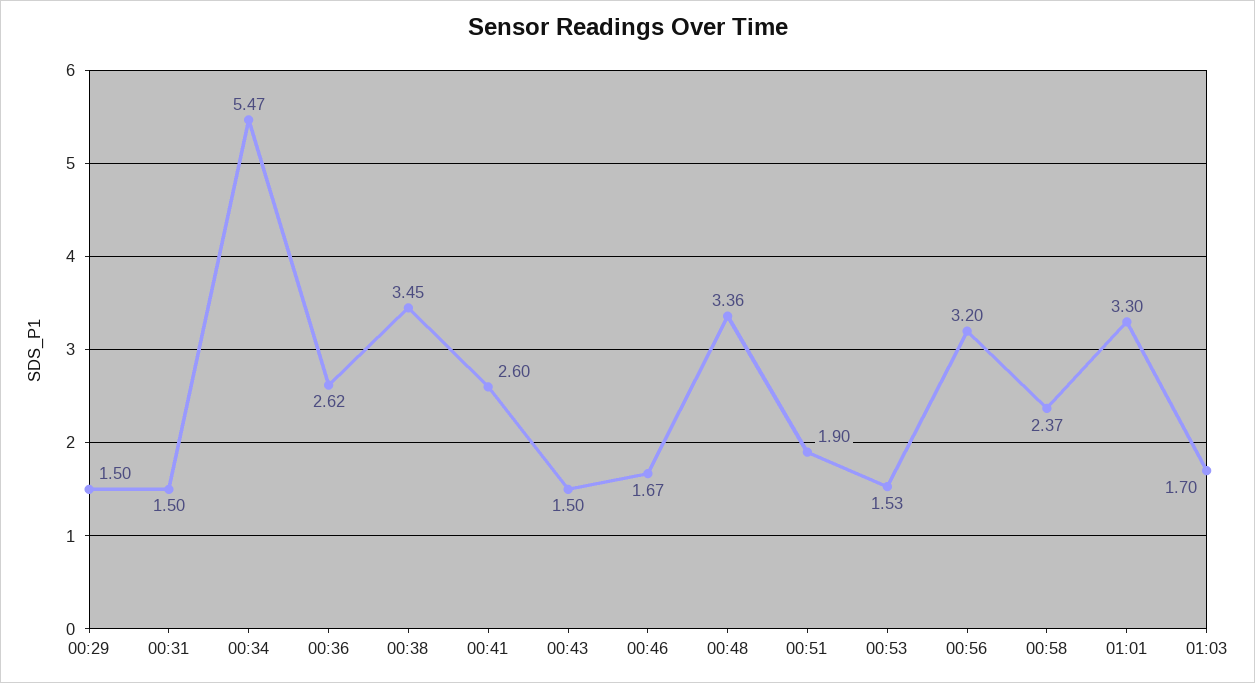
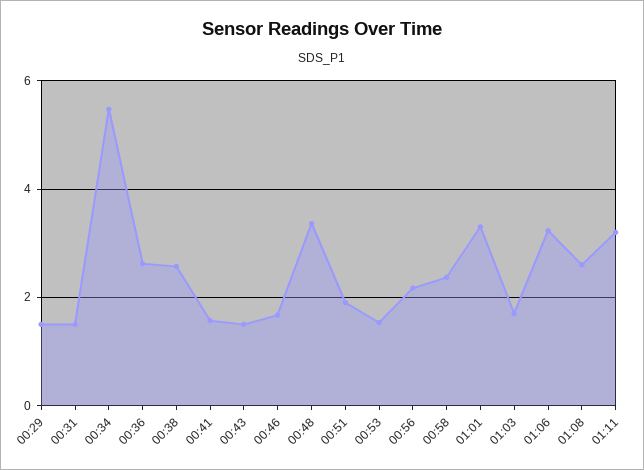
00:38: 3.45 -> 2.6
00:41: 2.6 -> 1.6
00:56: 3.2 -> 2.2
01:06: none -> 3.2
01:08: none -> 2.6
01:11: none -> 3.2

